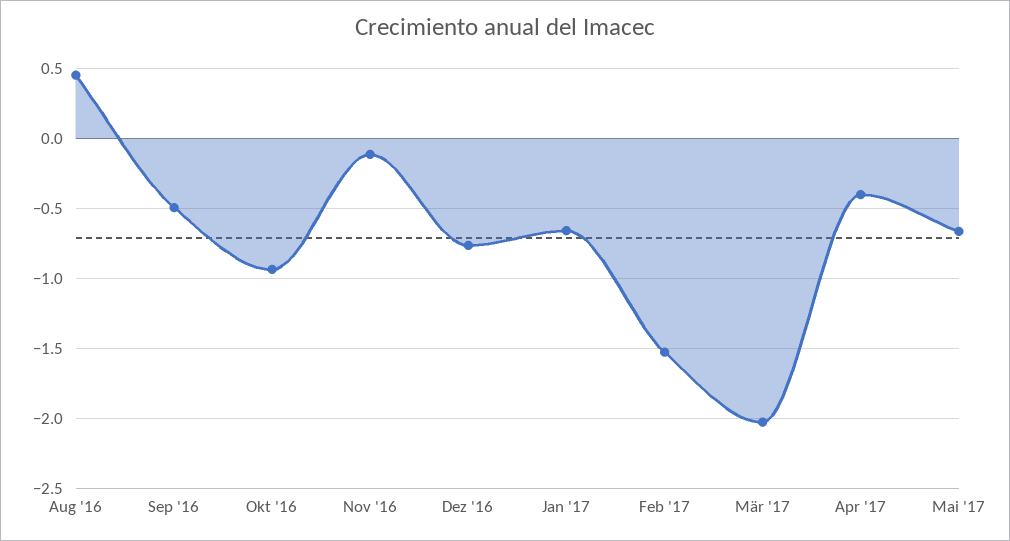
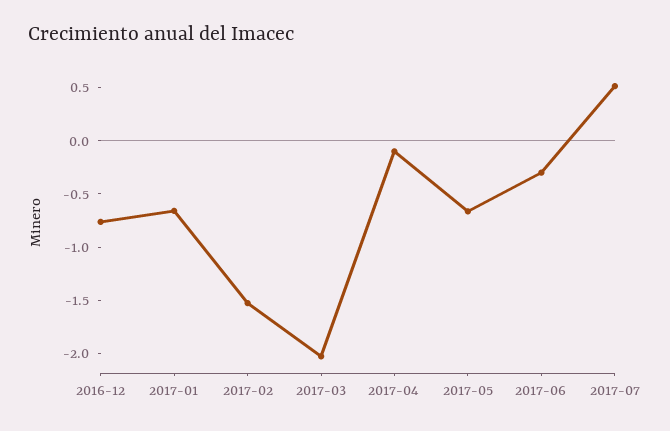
Aug '16: 0.45 -> none
Sep '16: -0.5 -> none
Okt '16: -0.95 -> none
Nov '16: -0.1 -> none
Apr '17: -0.4 -> -0.1
2017-06: none -> -0.3
2017-07: none -> 0.5

